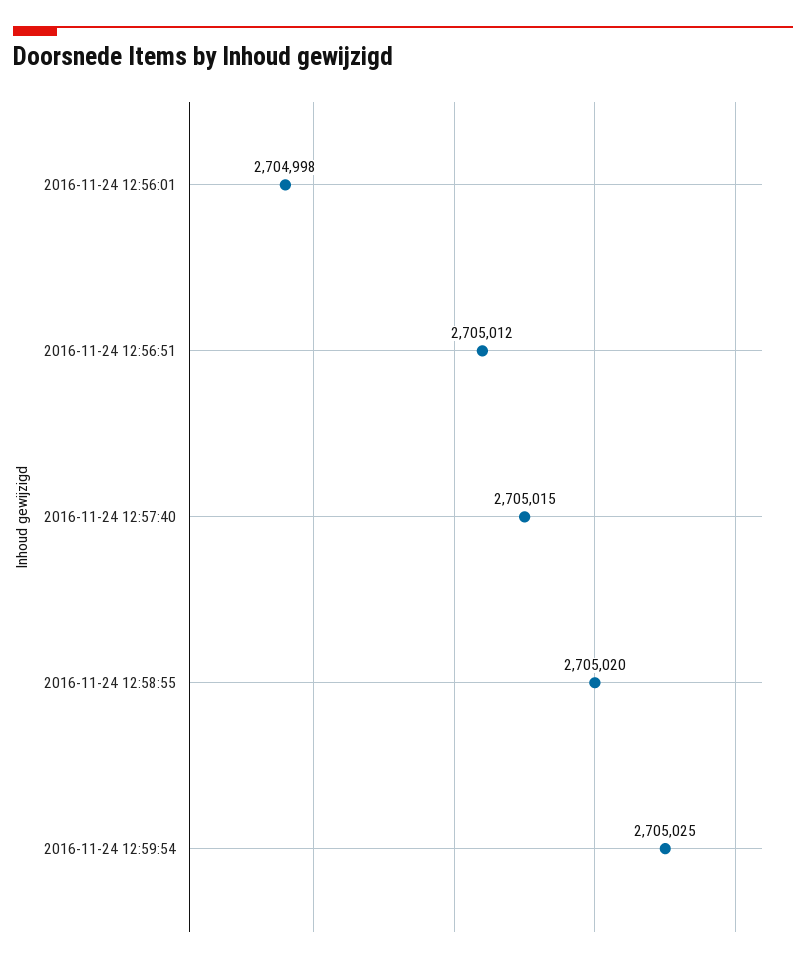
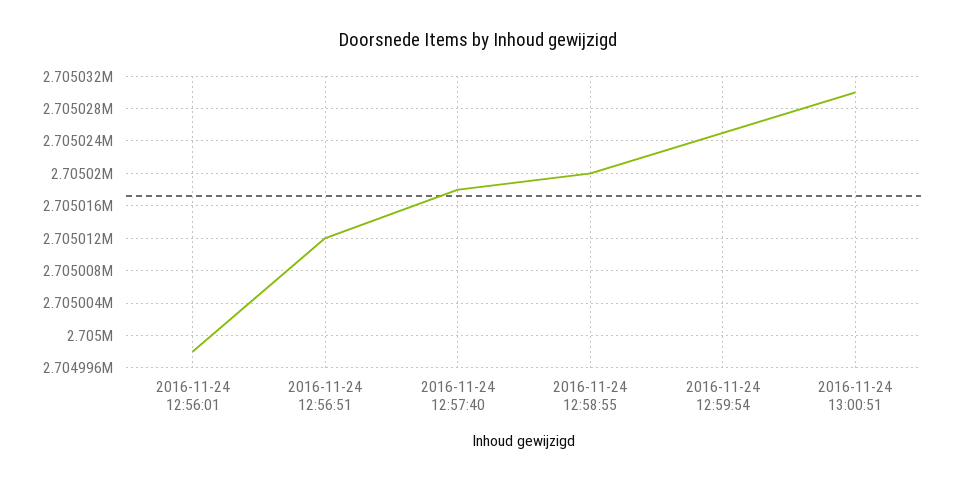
2016-11-24 12:57:40: 2705015 -> 2705018
2016-11-24 13:00:51: none -> 2705030

